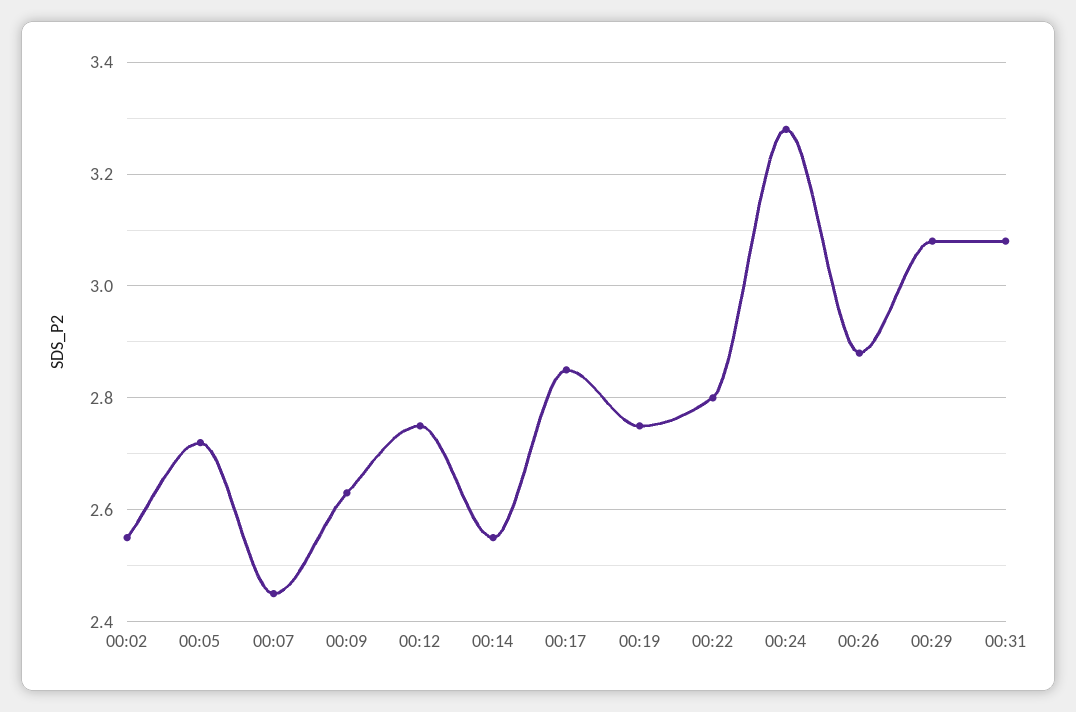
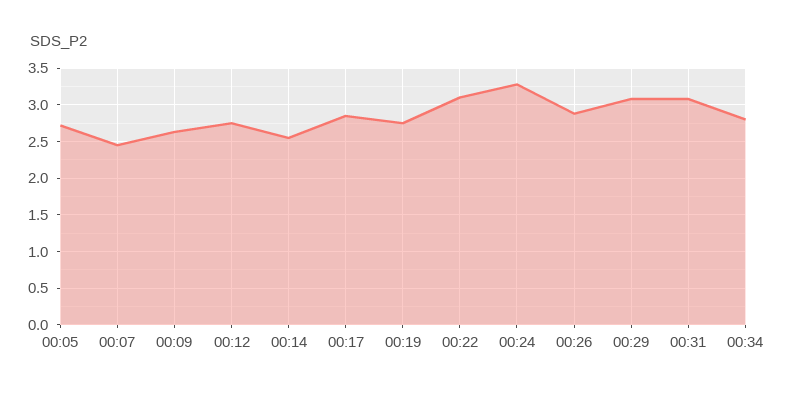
00:02: 2.55 -> none
00:22: 2.8 -> 3.1
00:34: none -> 2.8

